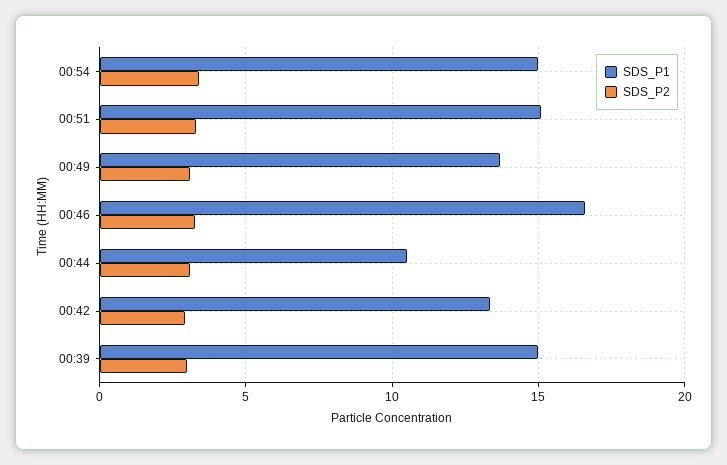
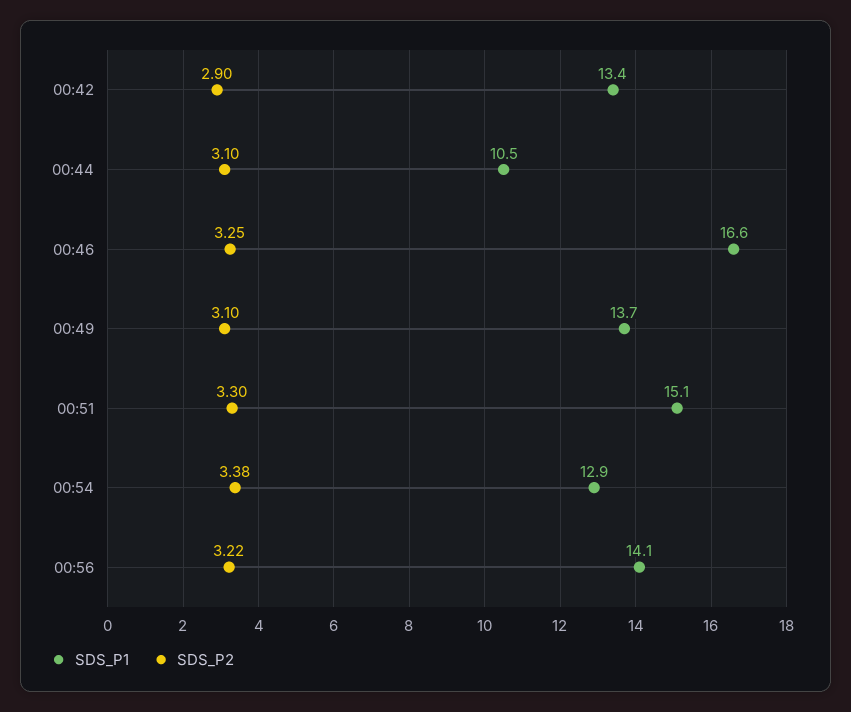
SDS_P1, 00:54: 15 -> 12.9
SDS_P1, 00:39: 15 -> none
SDS_P2, 00:39: 3 -> none
SDS_P1, 00:56: none -> 14.1
SDS_P2, 00:56: none -> 3.22

